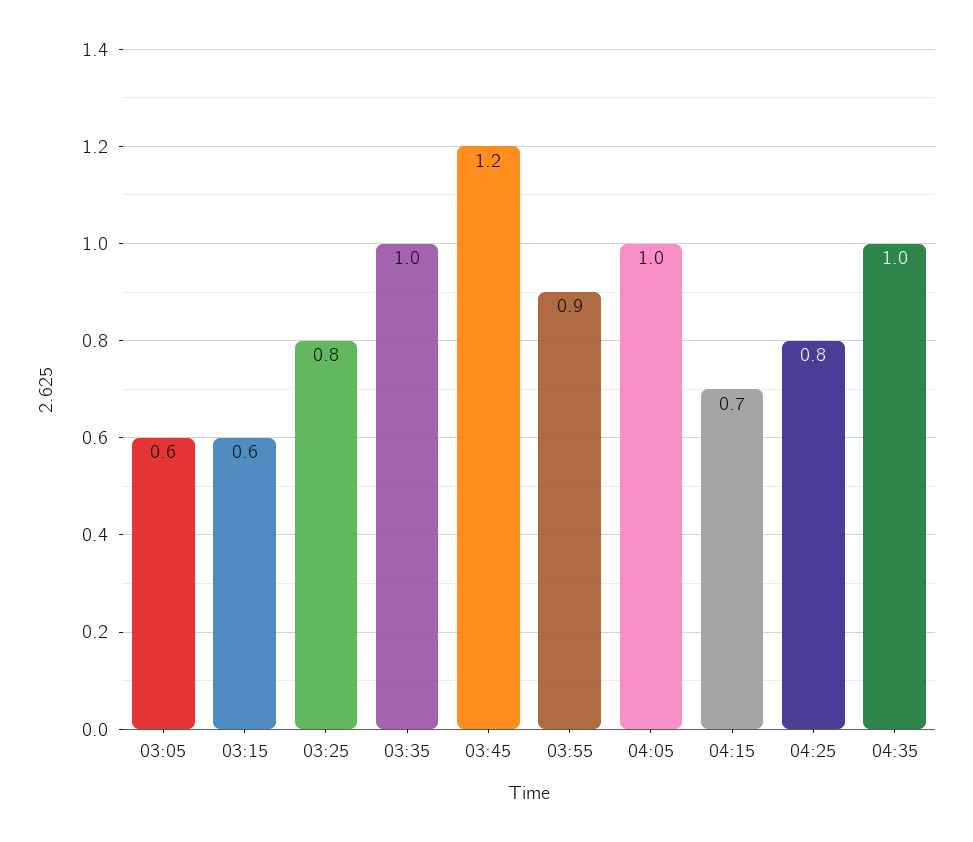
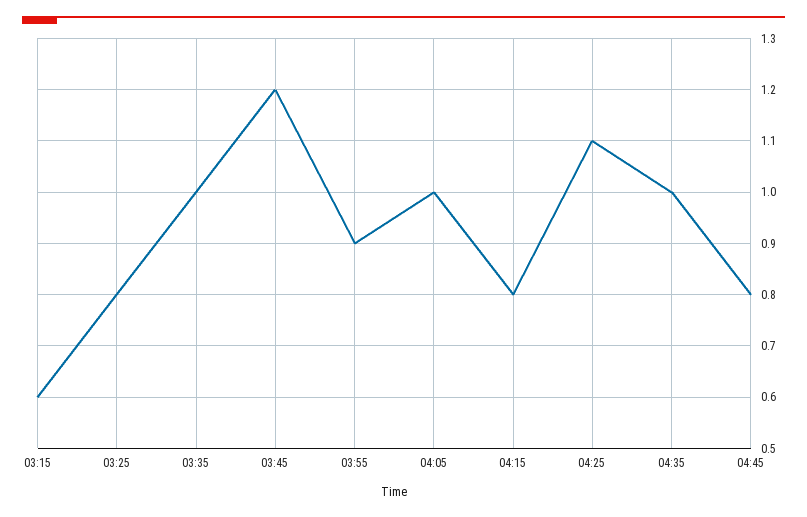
03:05: 0.6 -> none
04:15: 0.7 -> 0.8
04:25: 0.8 -> 1.1
04:45: none -> 0.8

